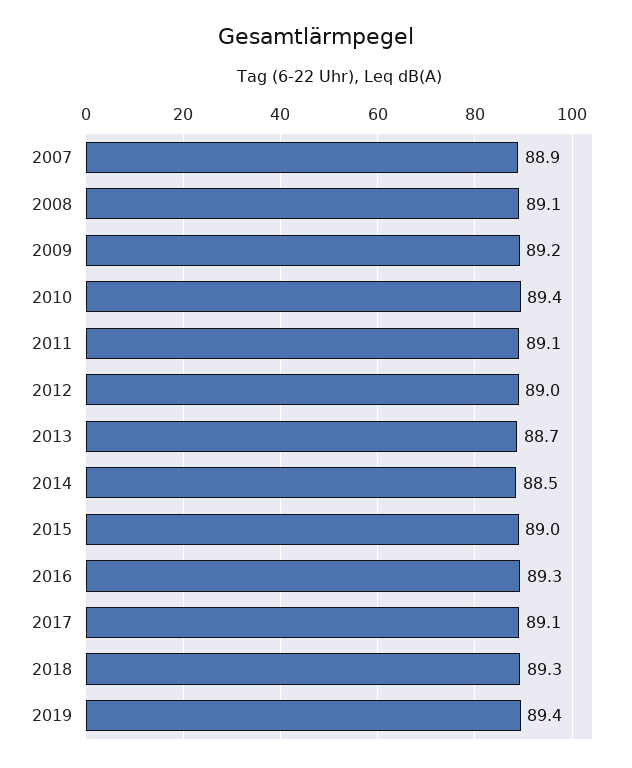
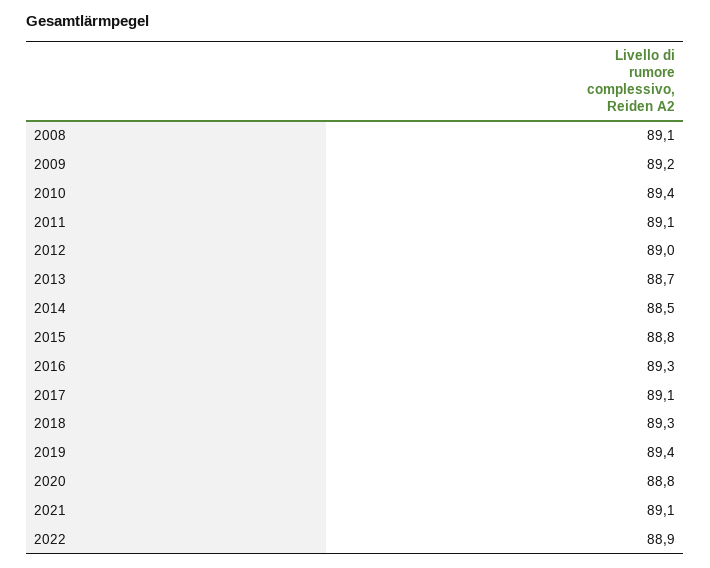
2007: 88.9 -> none
2015: 89 -> 88.8
2020: none -> 88.8
2021: none -> 89.1
2022: none -> 88.9

